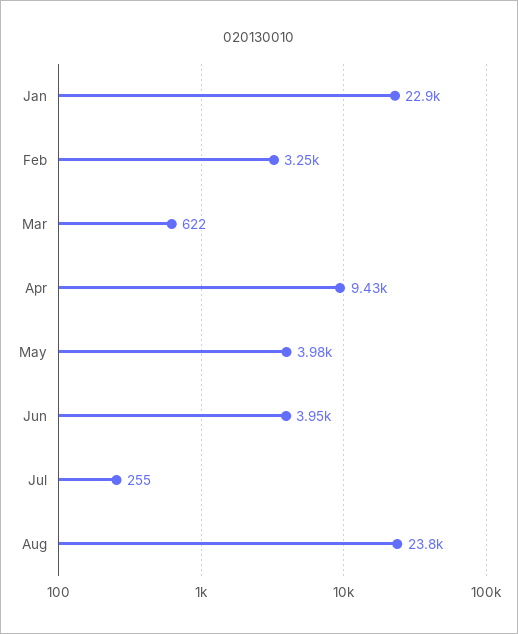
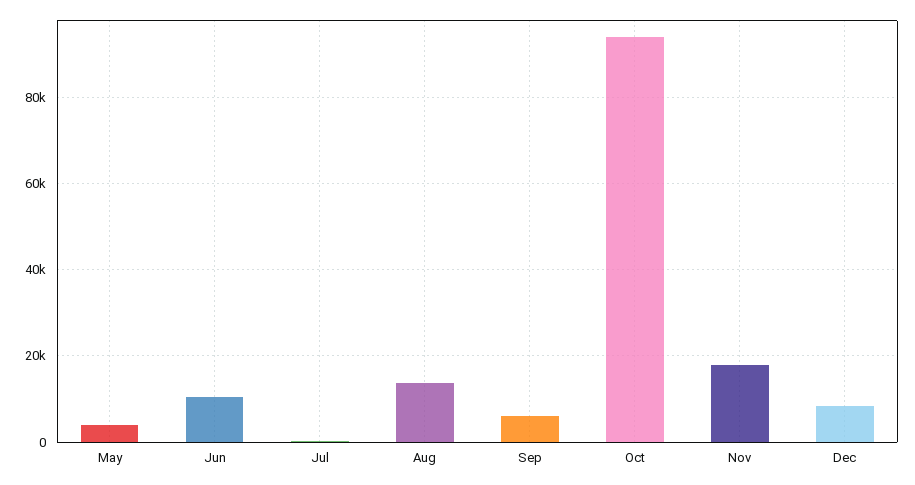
Jan: 22900 -> none
Feb: 3250 -> none
Mar: 622 -> none
Apr: 9430 -> none
Jun: 3950 -> 10000
Aug: 23800 -> 14000
Sep: none -> 6000
Oct: none -> 94000
Nov: none -> 18000
Dec: none -> 8000

